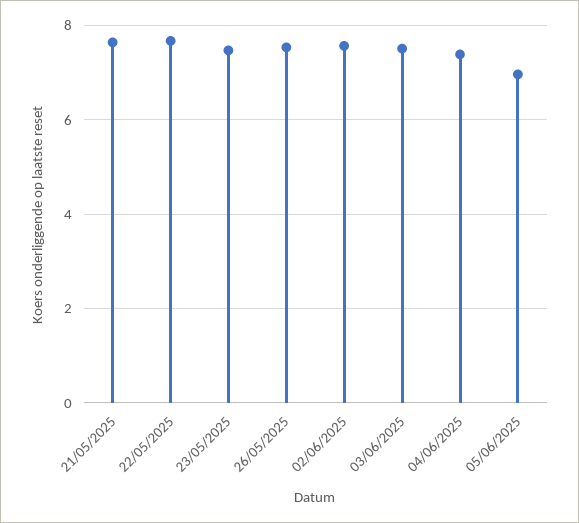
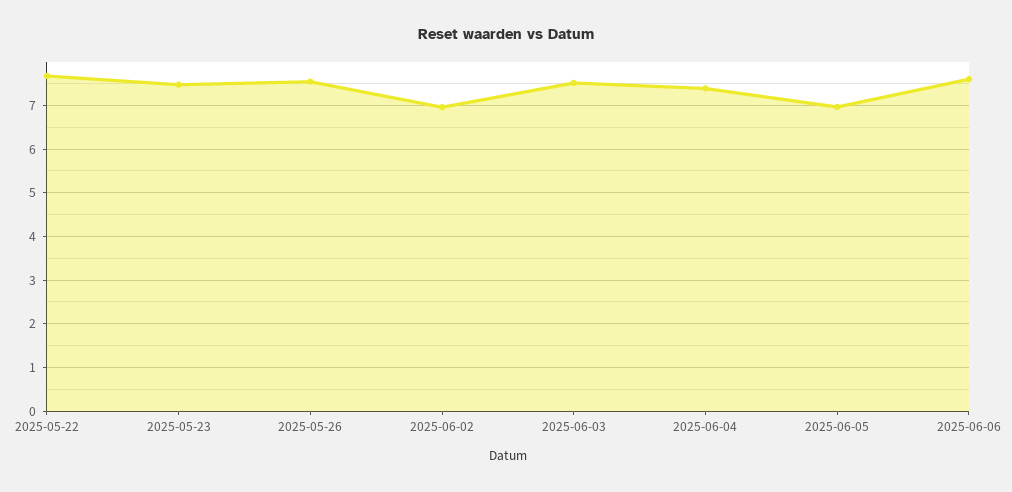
21/05/2025: 7.6 -> none
02/06/2025: 7.6 -> 7
2025-06-06: none -> 7.6

